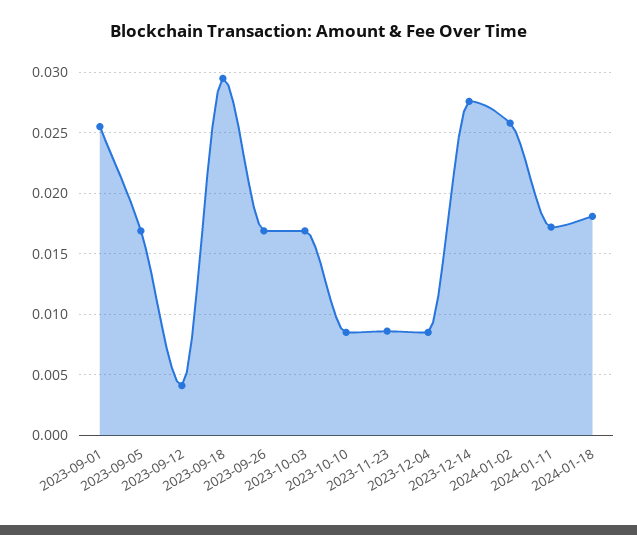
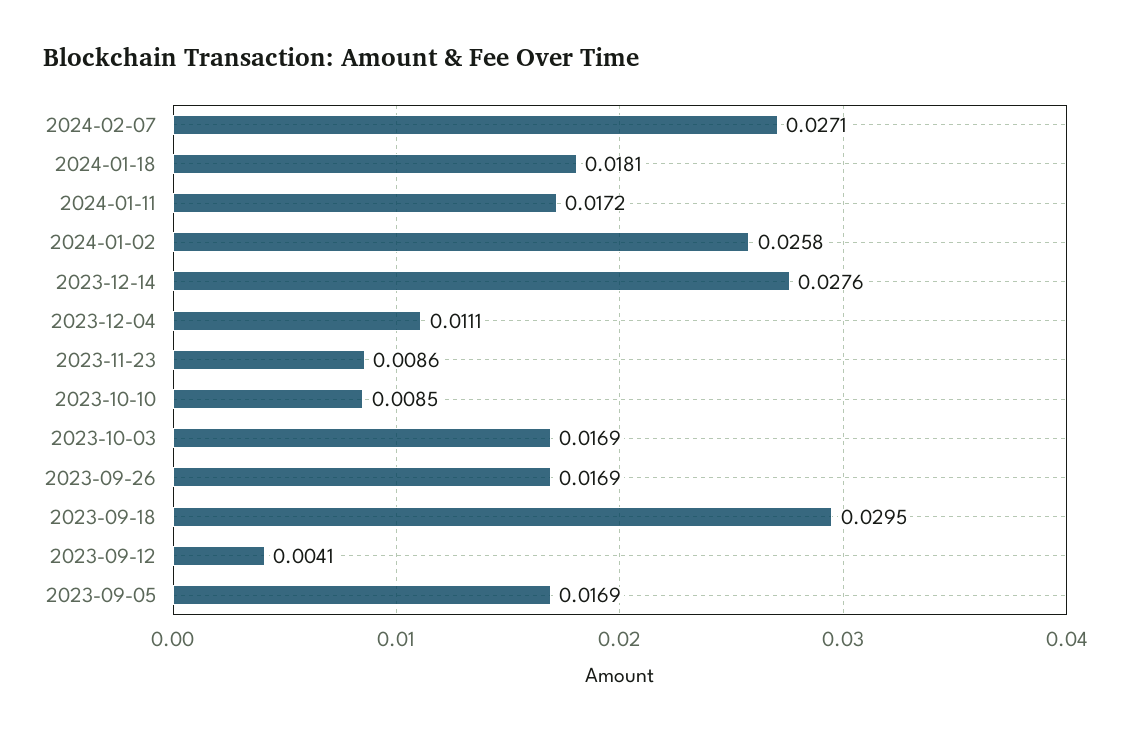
2023-09-01: 0.0255 -> none
2023-12-04: 0.0085 -> 0.0111
2024-02-07: none -> 0.0271

